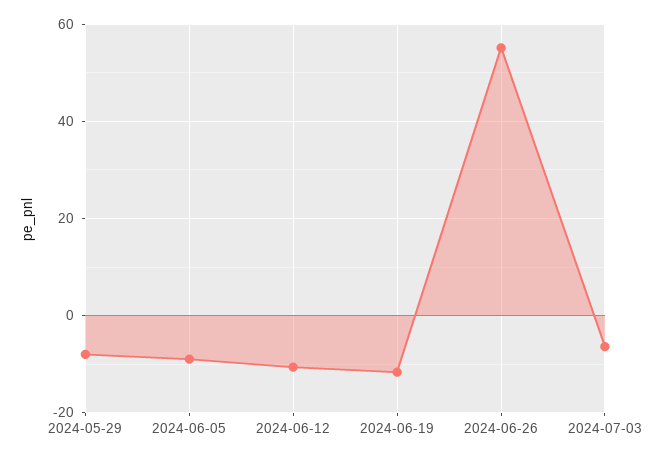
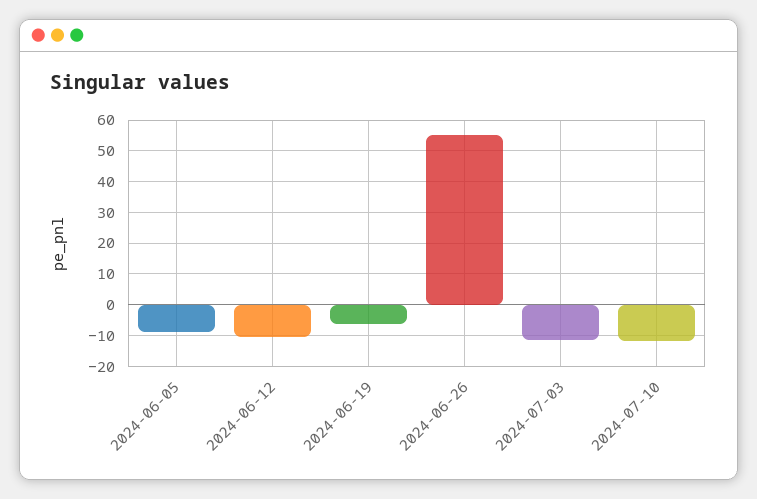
2024-05-29: -8 -> none
2024-06-19: -12 -> -6
2024-07-03: -6 -> -12
2024-07-10: none -> -12

